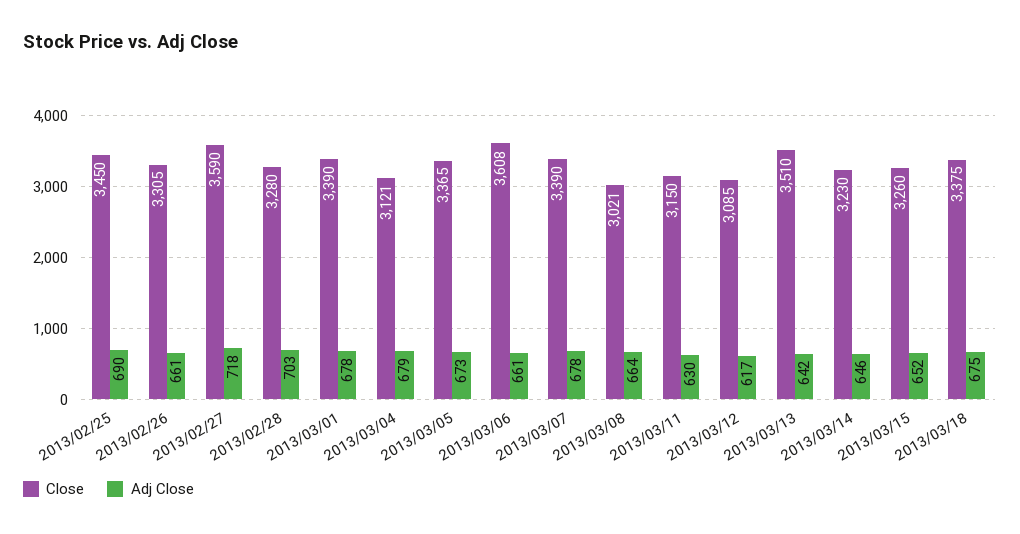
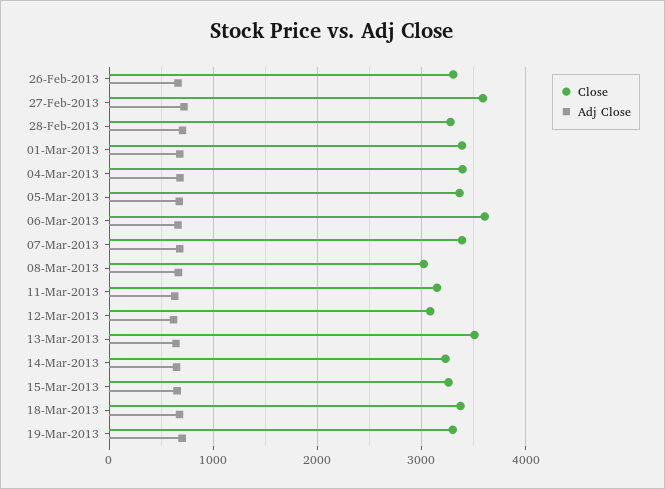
Close, 2013/02/25: 3450 -> none
Adj Close, 2013/02/25: 690 -> none
Close, 2013/03/04: 3121 -> 3400
Close, 19-Mar-2013: none -> 3300
Adj Close, 19-Mar-2013: none -> 700

